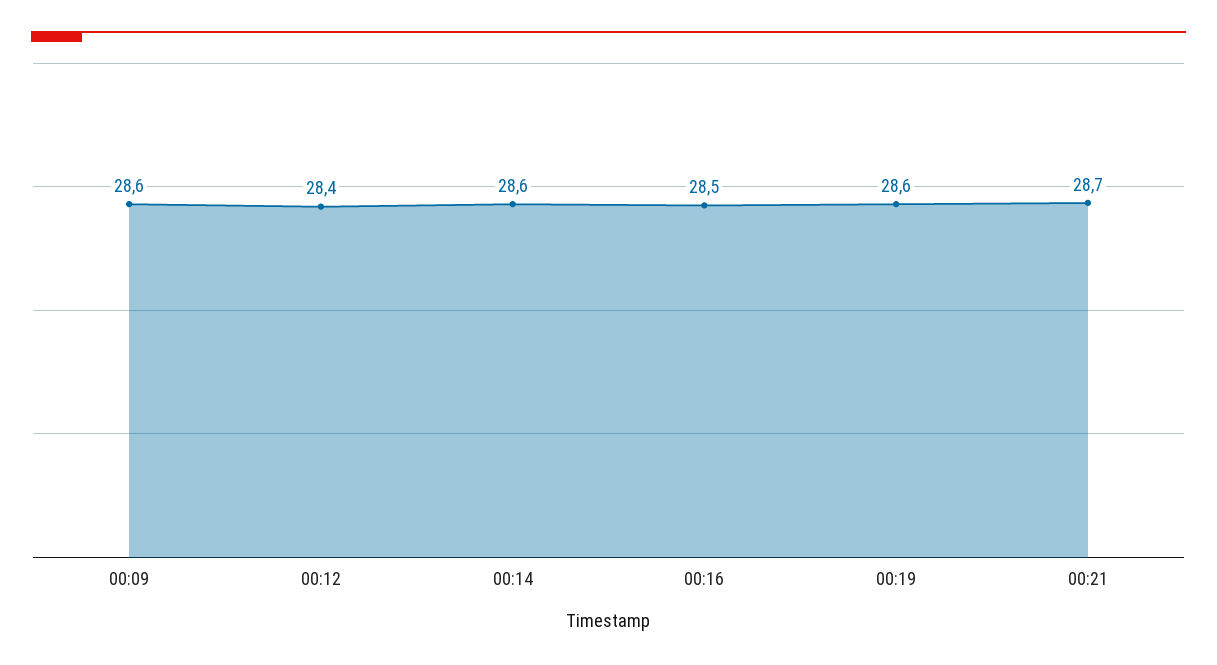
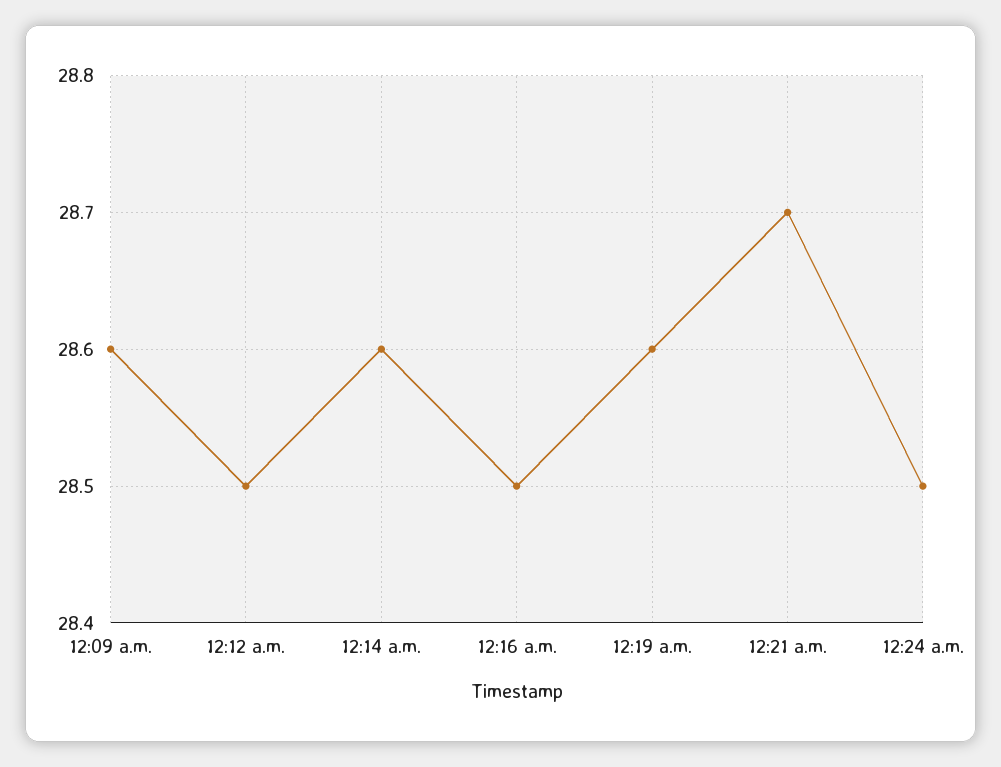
00:12: 28.4 -> 28.5
12:24 a.m.: none -> 28.5

